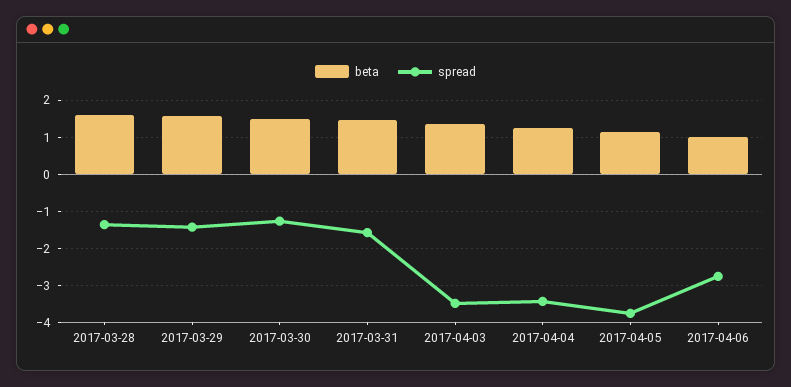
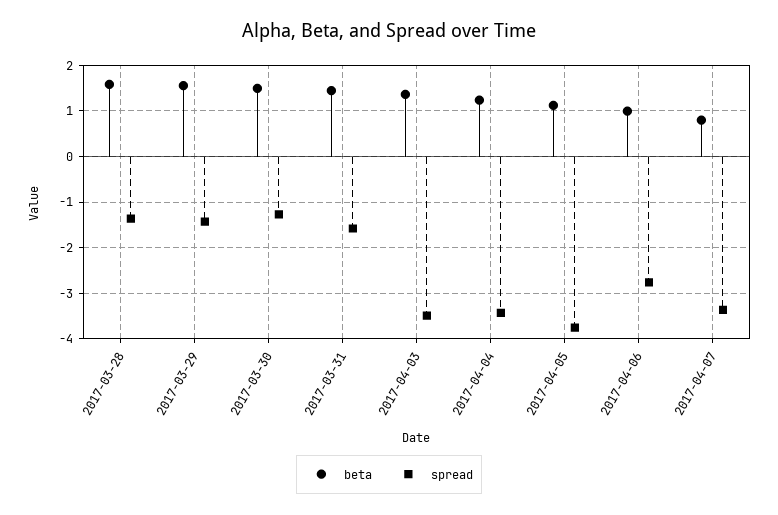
beta, 2017-04-07: none -> 0.8
spread, 2017-04-07: none -> -3.4

